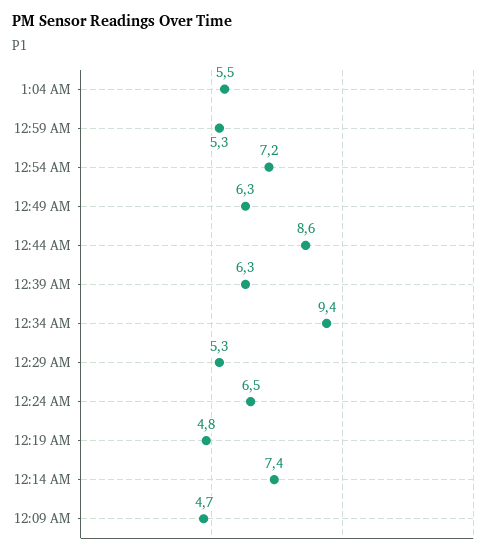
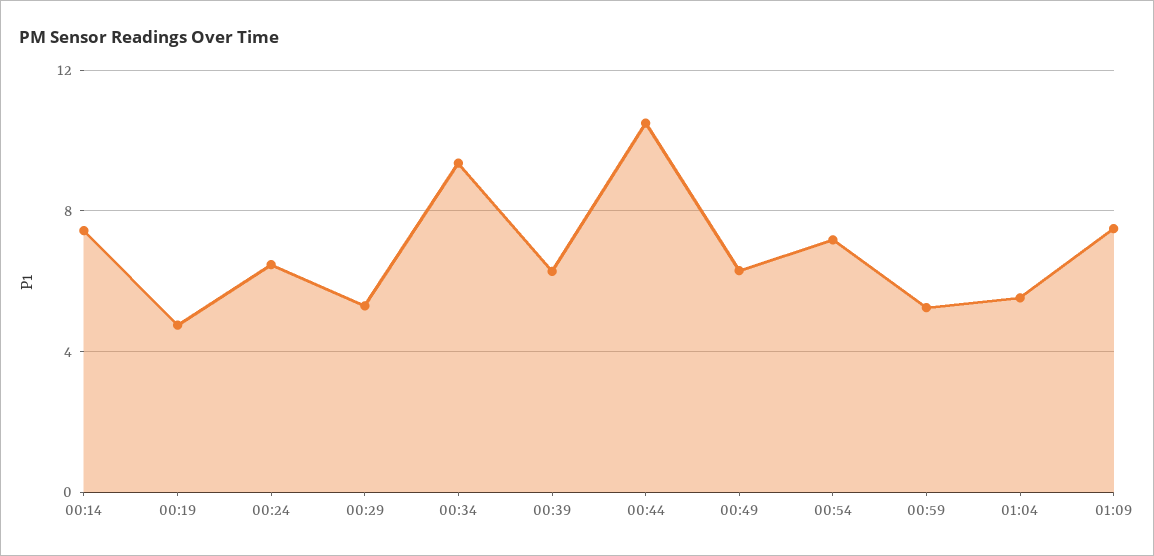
12:44 AM: 8.6 -> 10.5
12:09 AM: 4.7 -> none
01:09: none -> 7.5

